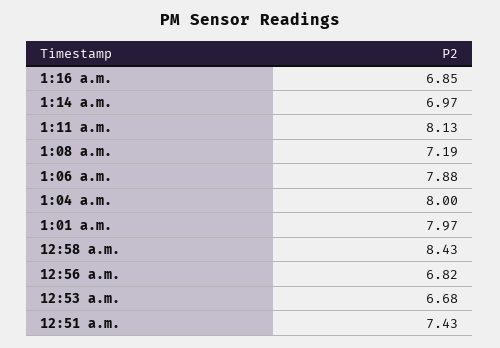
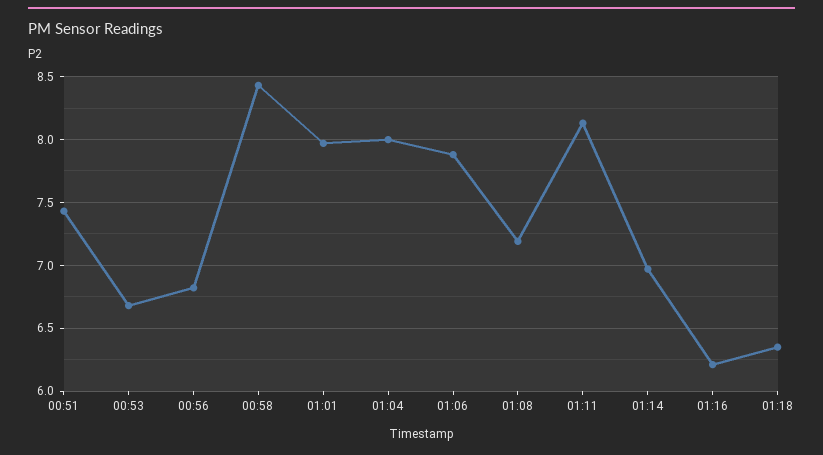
1:16 a.m.: 6.85 -> 6.2
01:18: none -> 6.35

